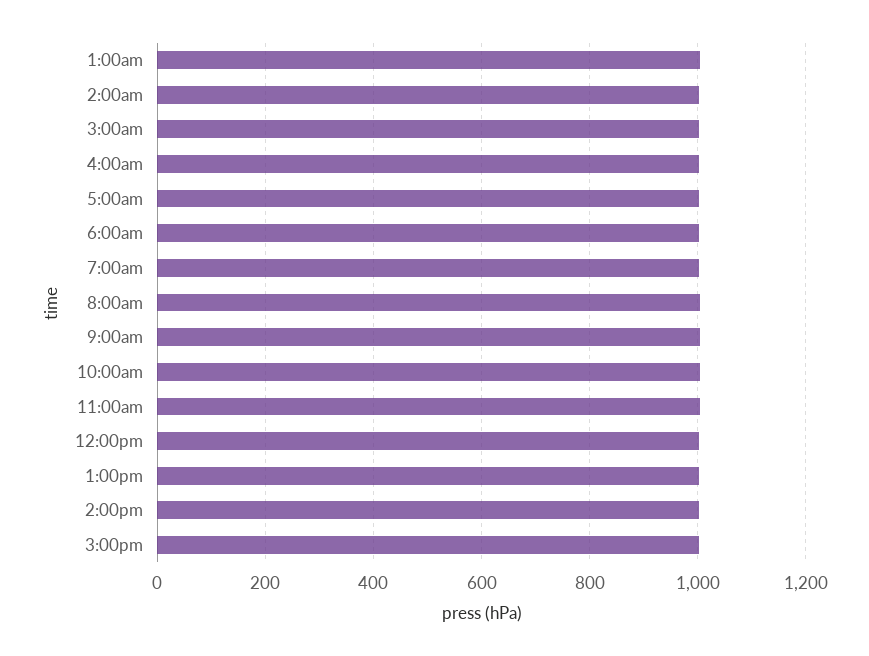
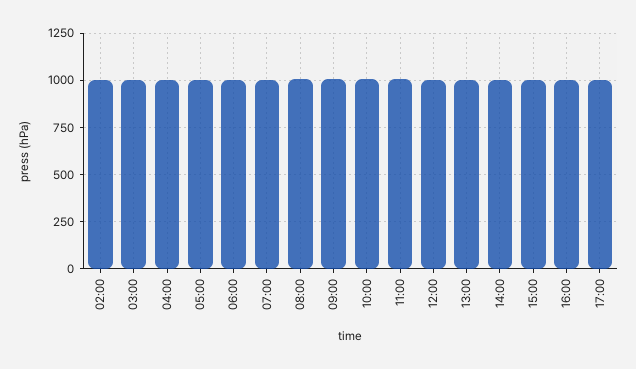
1:00am: 1000 -> none
16:00: none -> 1000
17:00: none -> 1000

